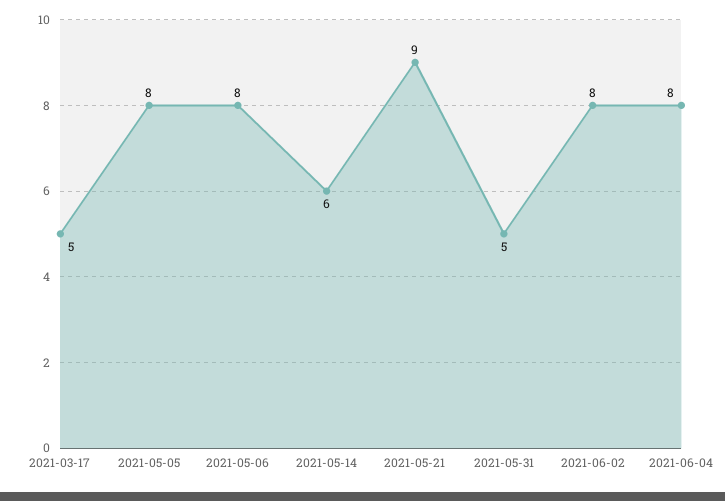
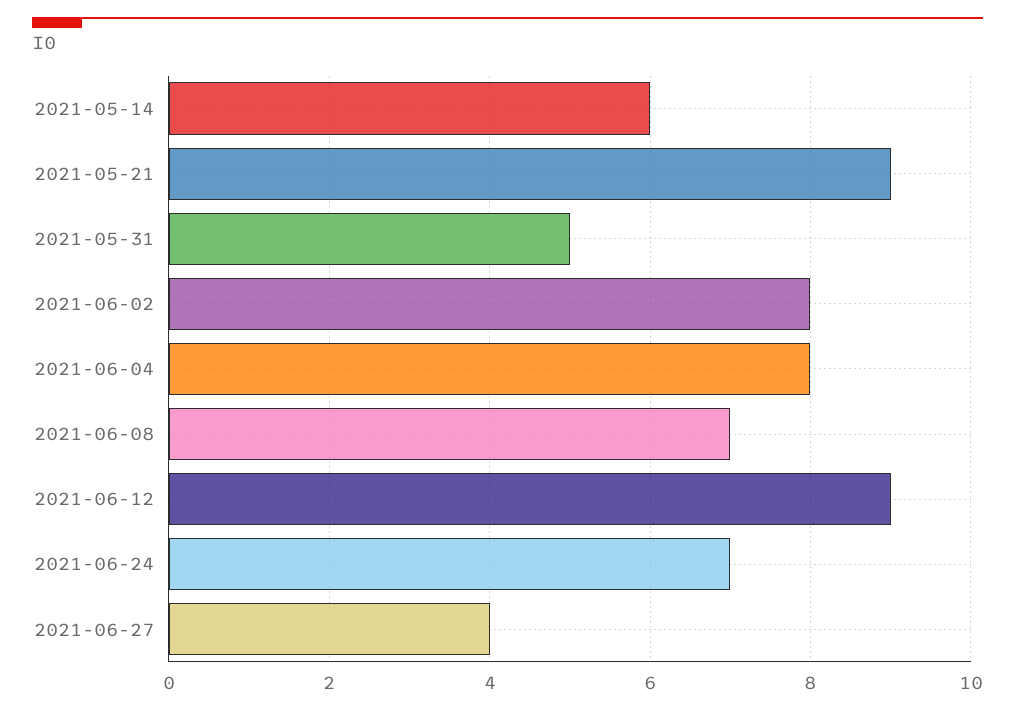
2021-03-17: 5 -> none
2021-05-05: 8 -> none
2021-05-06: 8 -> none
2021-06-08: none -> 7
2021-06-12: none -> 9
2021-06-24: none -> 7
2021-06-27: none -> 4

